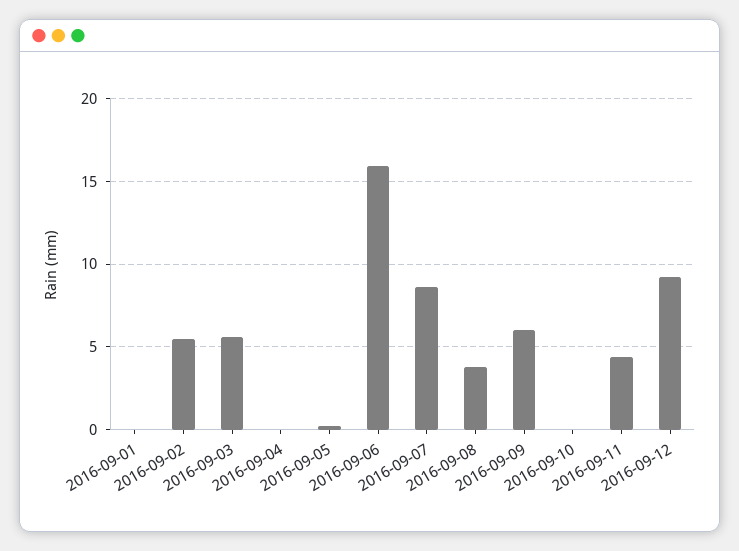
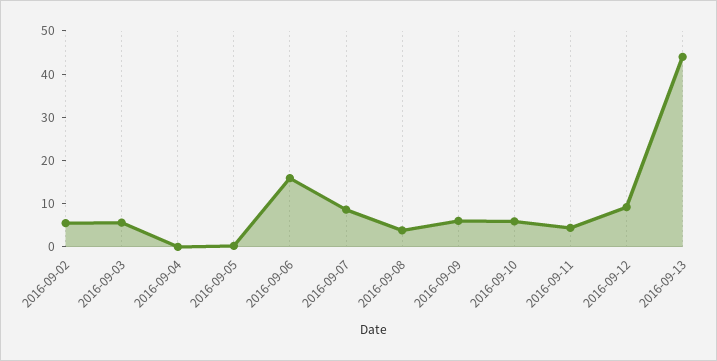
2016-09-01: 0 -> none
2016-09-10: 0 -> 6
2016-09-13: none -> 44

